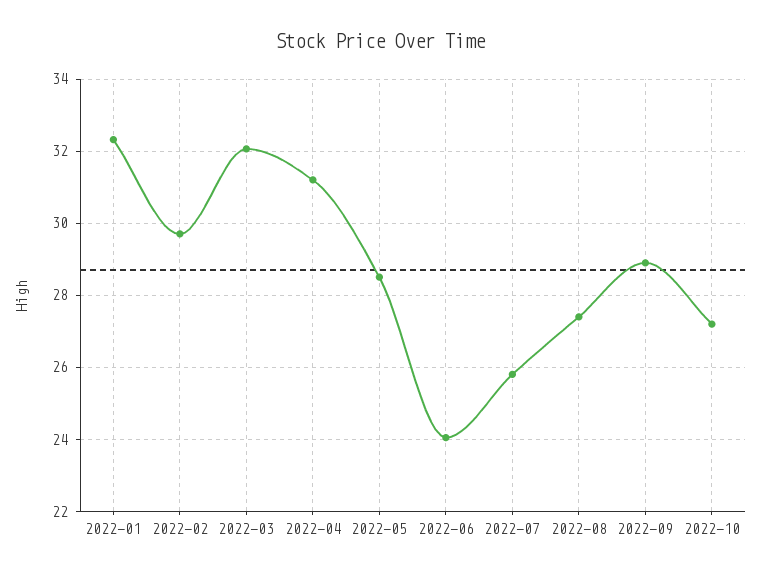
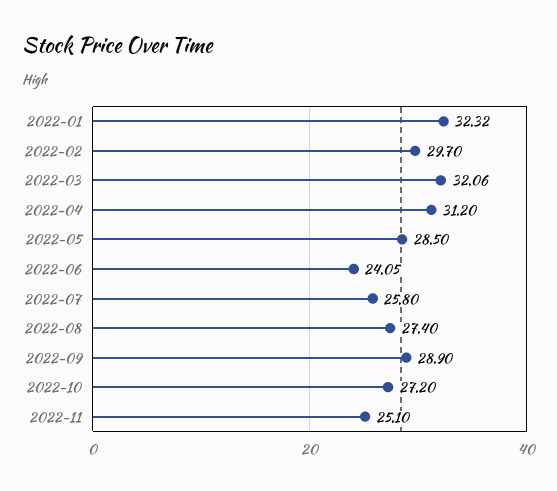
2022-11: none -> 25.1

